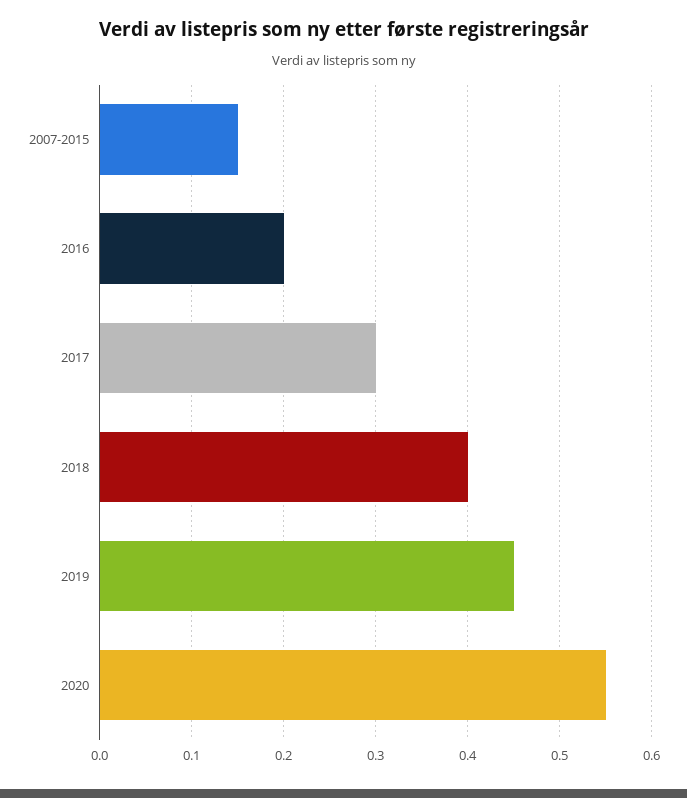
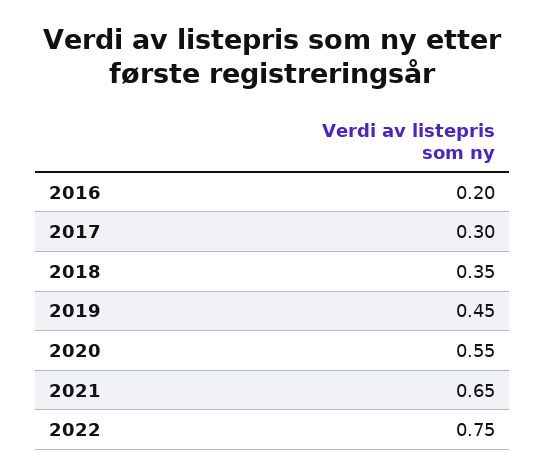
2007-2015: 0.15 -> none
2018: 0.4 -> 0.35
2021: none -> 0.65
2022: none -> 0.75

